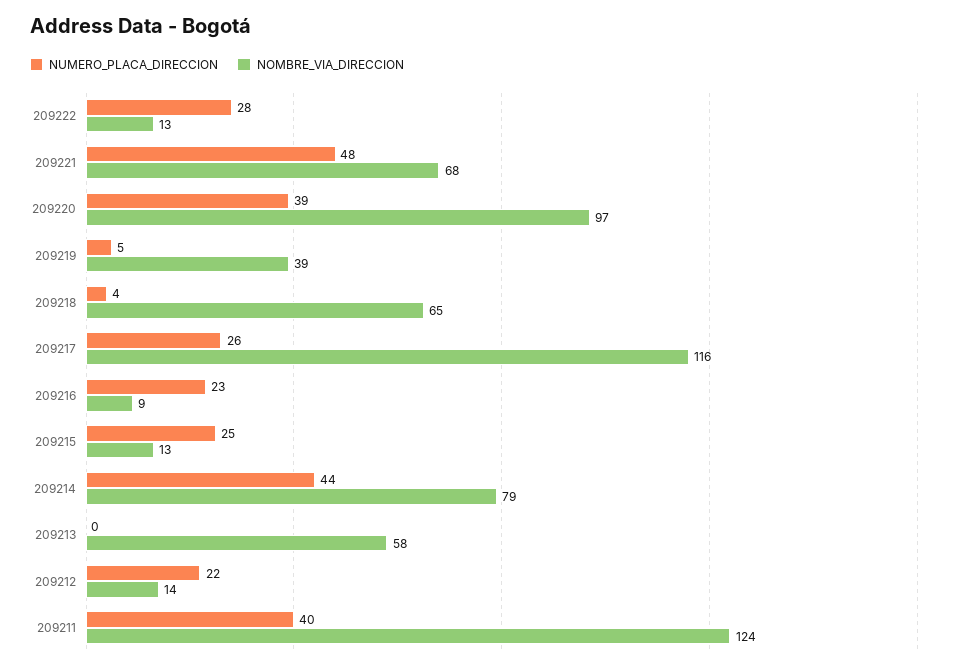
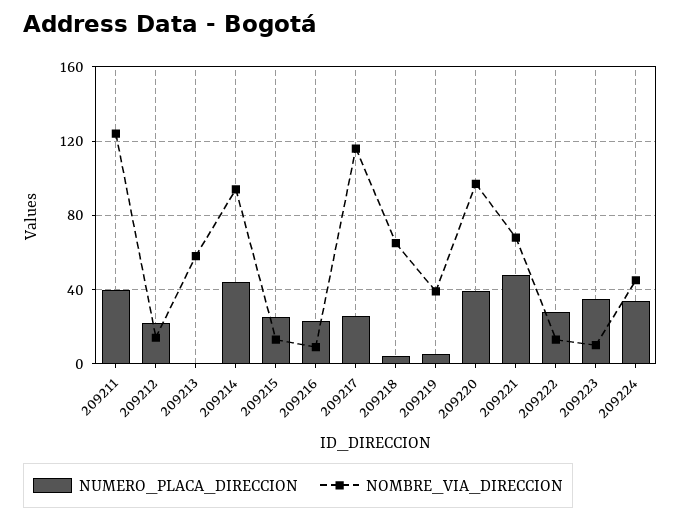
NOMBRE_VIA_DIRECCION, 209214: 79 -> 95
NUMERO_PLACA_DIRECCION, 209223: none -> 35
NOMBRE_VIA_DIRECCION, 209223: none -> 10
NUMERO_PLACA_DIRECCION, 209224: none -> 35
NOMBRE_VIA_DIRECCION, 209224: none -> 45

